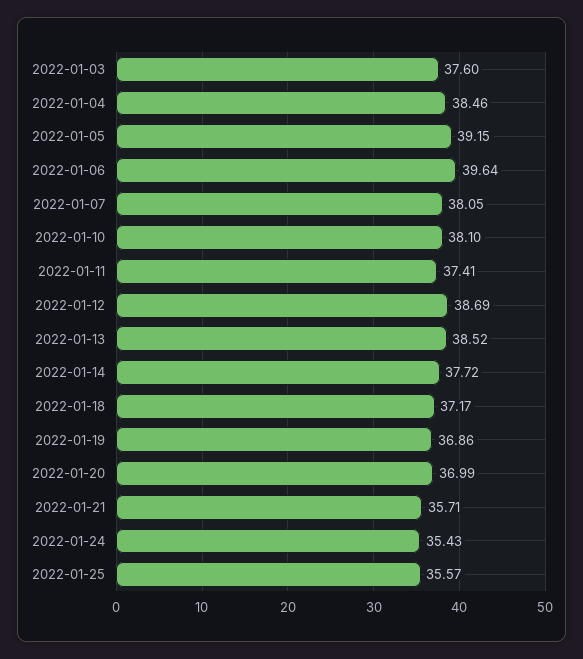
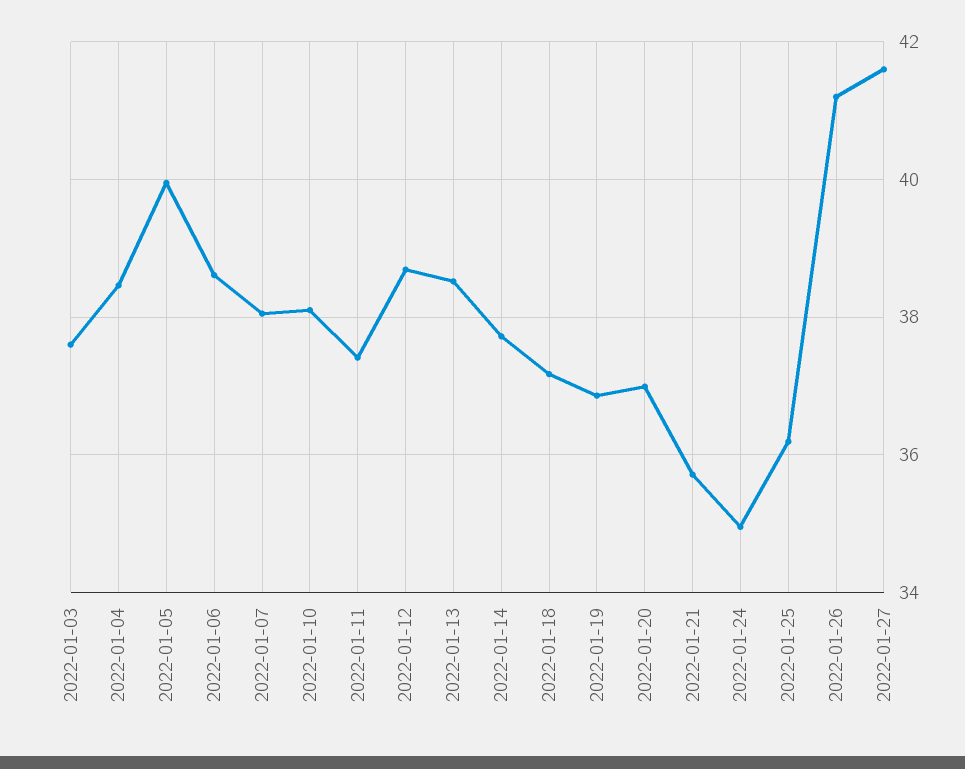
2022-01-05: 39.15 -> 40
2022-01-06: 39.64 -> 38.6
2022-01-24: 35.43 -> 35
2022-01-25: 35.57 -> 36.2
2022-01-26: none -> 41.2
2022-01-27: none -> 41.6

